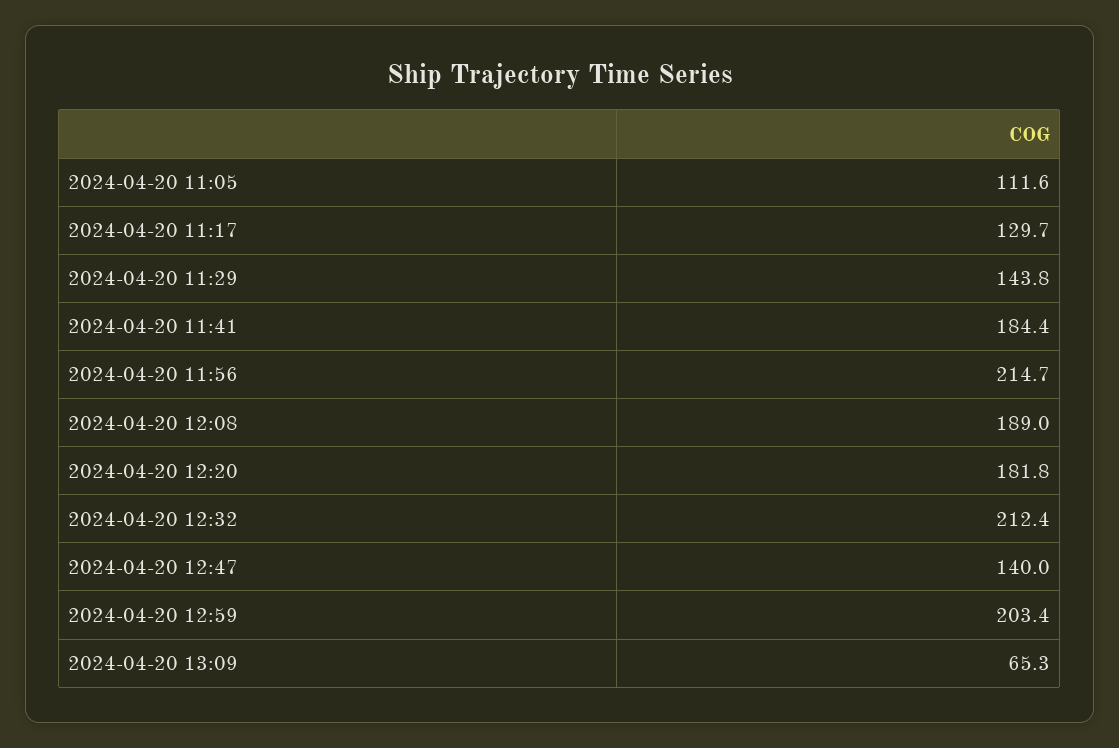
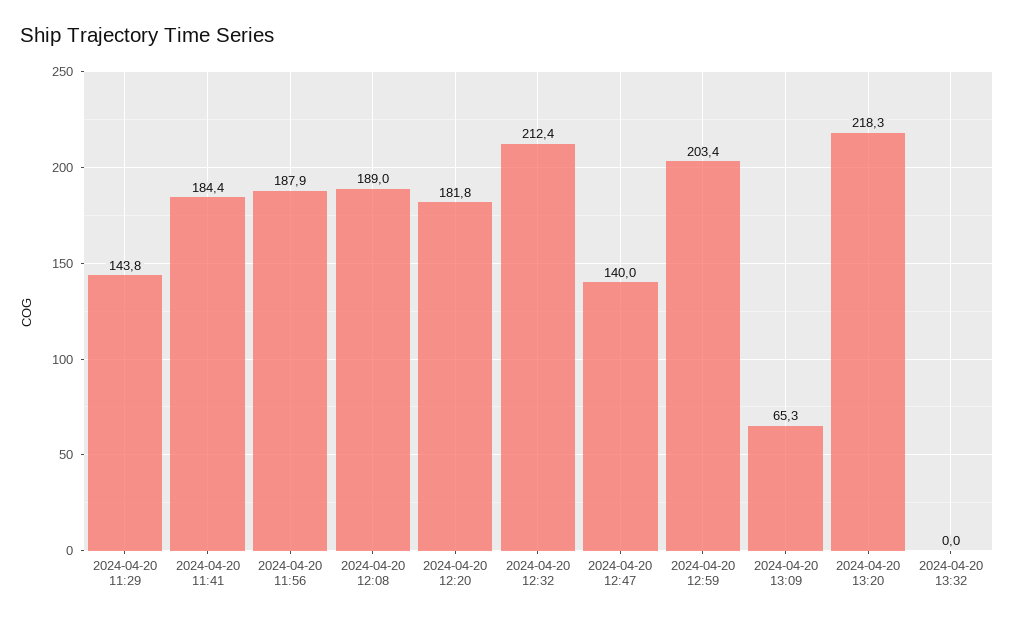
2024-04-20 11:05: 111.6 -> none
2024-04-20 11:17: 129.7 -> none
2024-04-20 11:56: 214.7 -> 187.9
2024-04-20 13:20: none -> 218.3
2024-04-20 13:32: none -> 0

